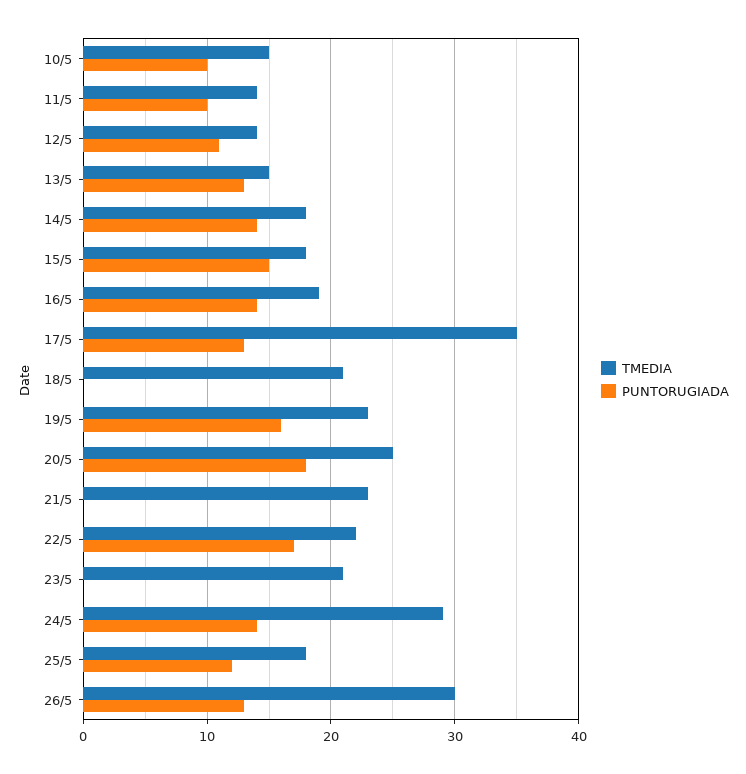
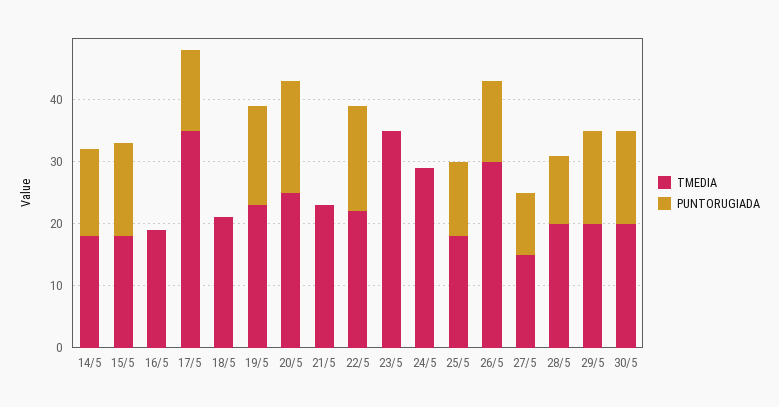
TMEDIA, 10/5: 15 -> none
PUNTORUGIADA, 10/5: 10 -> none
TMEDIA, 11/5: 14 -> none
PUNTORUGIADA, 11/5: 10 -> none
TMEDIA, 12/5: 14 -> none
PUNTORUGIADA, 12/5: 11 -> none
TMEDIA, 13/5: 15 -> none
PUNTORUGIADA, 13/5: 13 -> none
PUNTORUGIADA, 16/5: 14 -> 0
TMEDIA, 23/5: 21 -> 35
PUNTORUGIADA, 24/5: 14 -> 0
TMEDIA, 27/5: none -> 15
PUNTORUGIADA, 27/5: none -> 10
TMEDIA, 28/5: none -> 20
PUNTORUGIADA, 28/5: none -> 10
TMEDIA, 29/5: none -> 20
PUNTORUGIADA, 29/5: none -> 15
TMEDIA, 30/5: none -> 20
PUNTORUGIADA, 30/5: none -> 15

